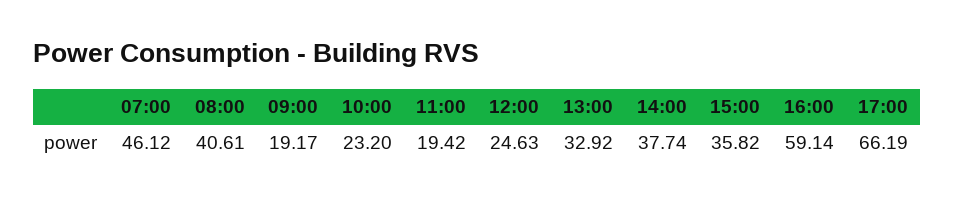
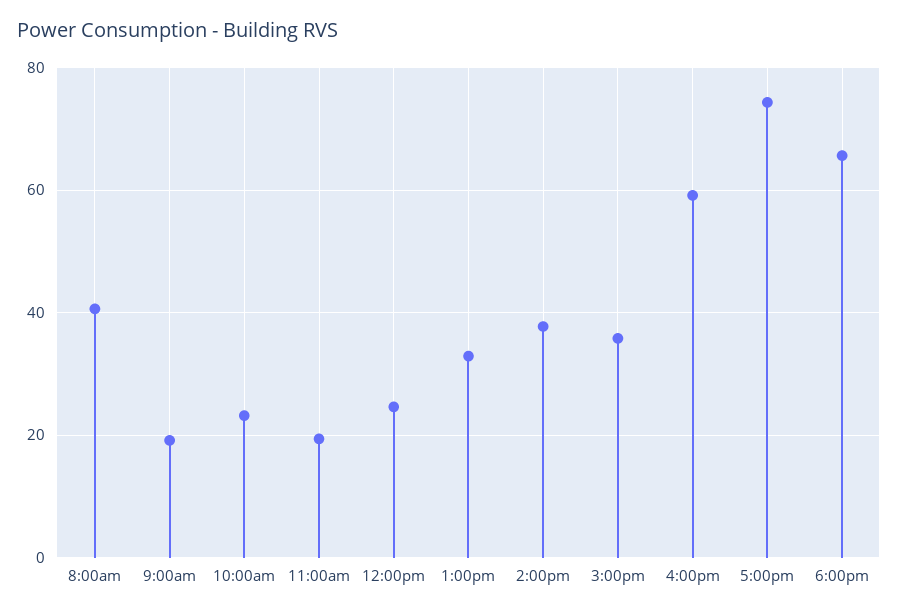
07:00: 46.12 -> none
17:00: 66.19 -> 74
6:00pm: none -> 66

